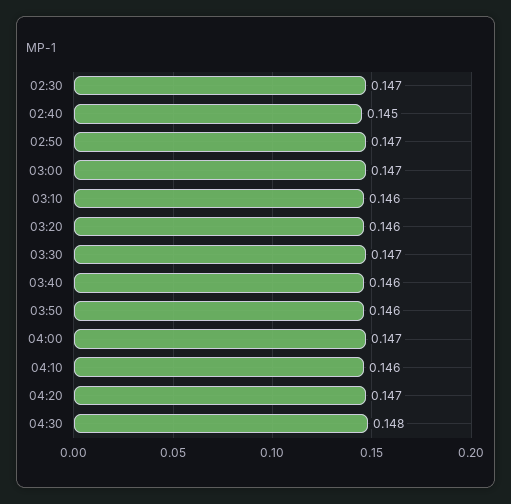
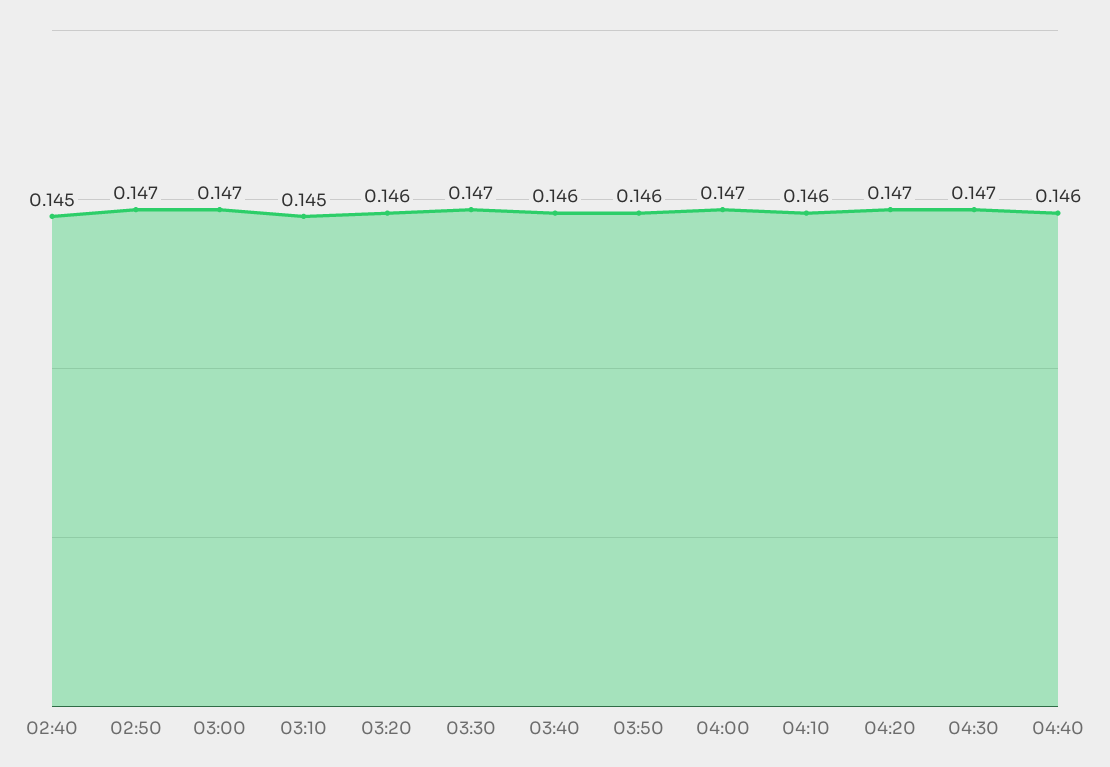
02:30: 0.147 -> none
03:10: 0.146 -> 0.145
04:30: 0.148 -> 0.147
04:40: none -> 0.146

